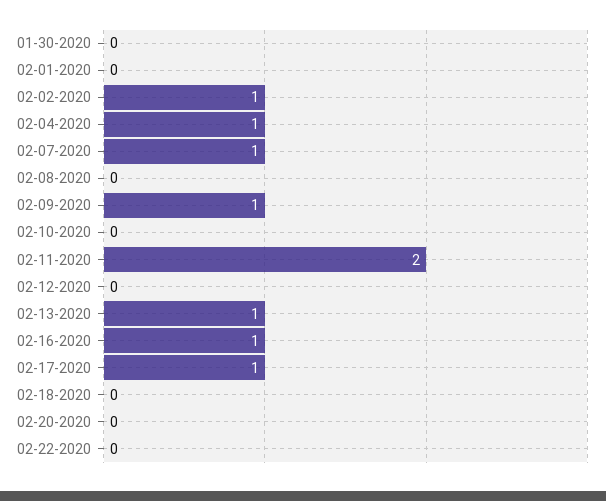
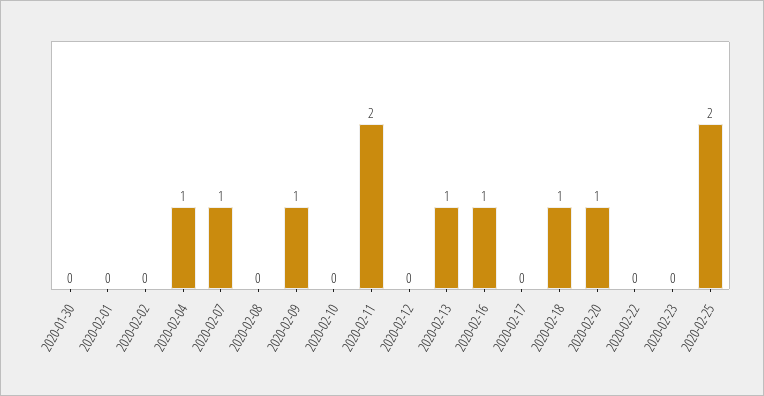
02-02-2020: 1 -> 0
02-17-2020: 1 -> 0
02-18-2020: 0 -> 1
02-20-2020: 0 -> 1
2020-02-23: none -> 0
2020-02-25: none -> 2

